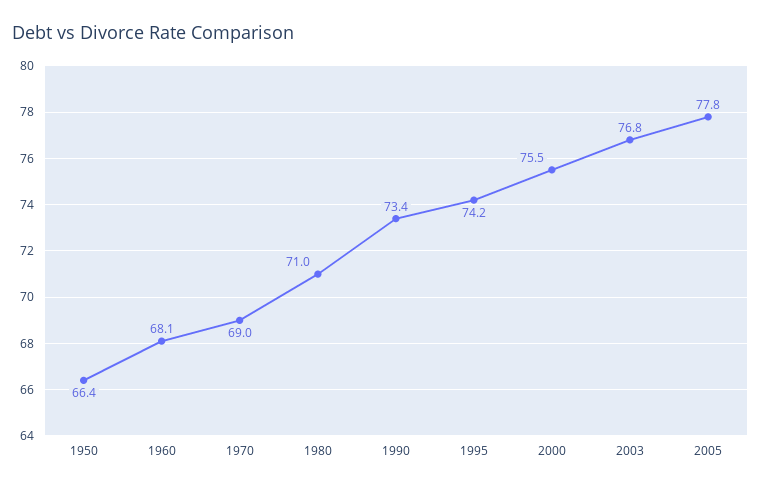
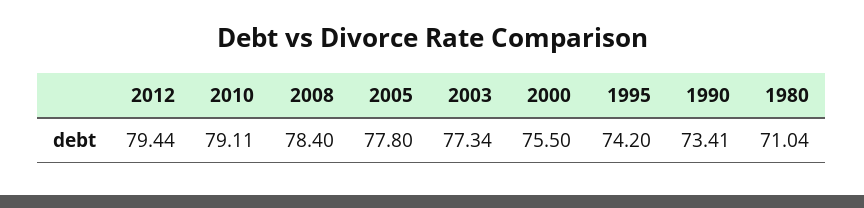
1950: 66.4 -> none
1960: 68.1 -> none
1970: 69 -> none
2003: 76.8 -> 77.34
2012: none -> 79.44
2010: none -> 79.11
2008: none -> 78.4

